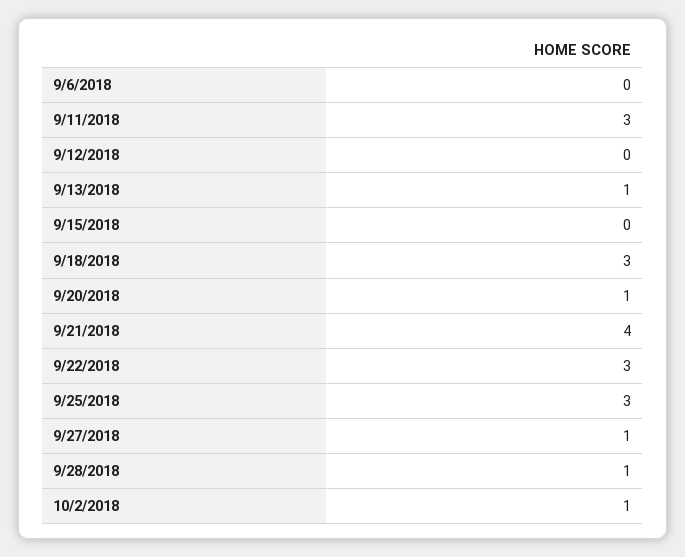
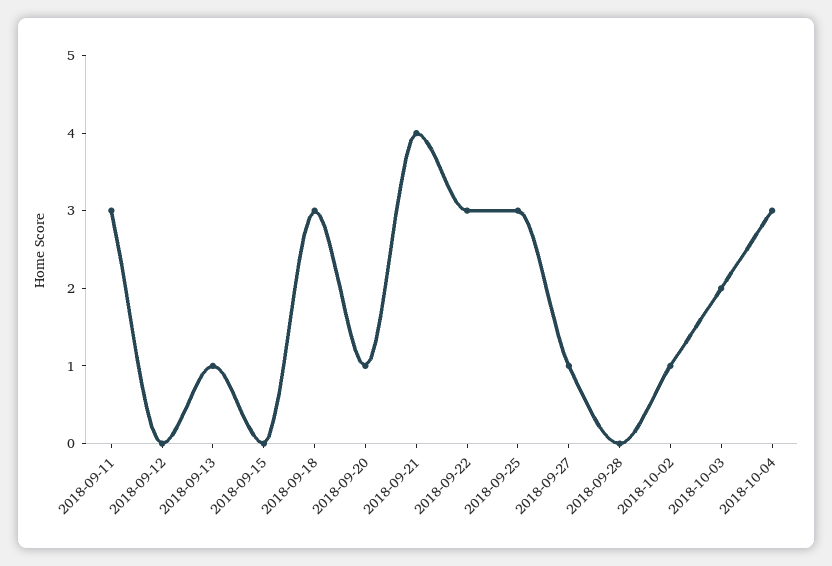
9/6/2018: 0 -> none
9/28/2018: 1 -> 0
2018-10-03: none -> 2
2018-10-04: none -> 3

